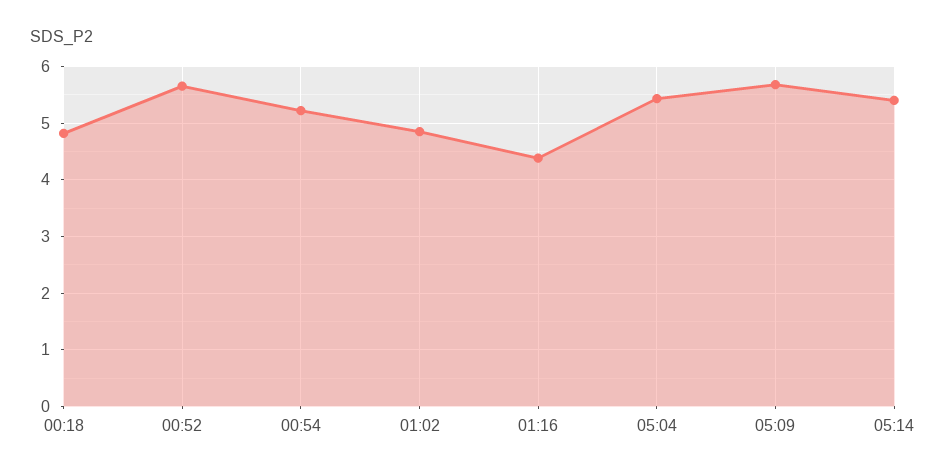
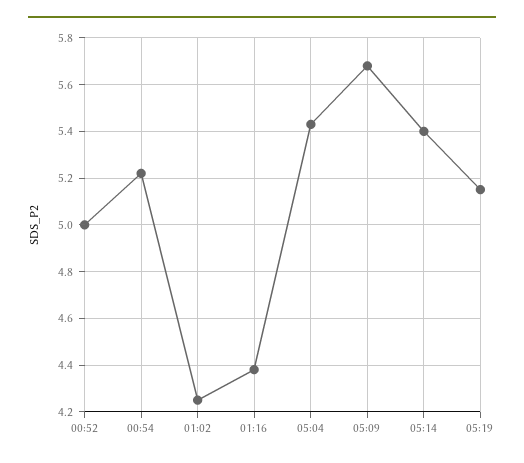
00:18: 4.8 -> none
00:52: 5.6 -> 5
01:02: 4.8 -> 4.25
05:19: none -> 5.15

